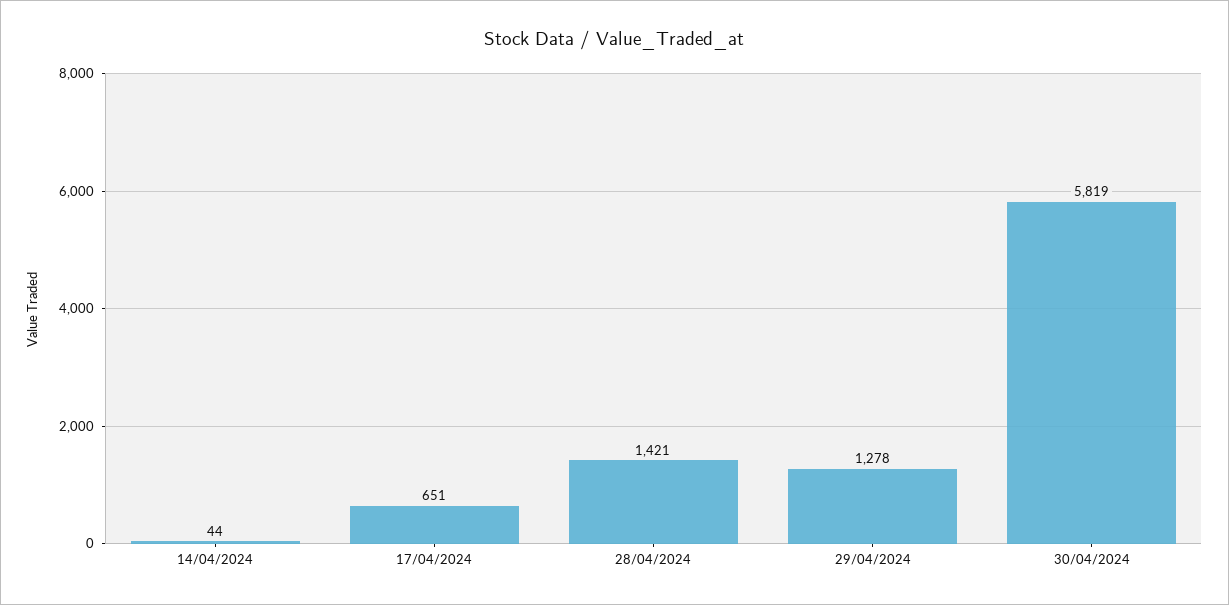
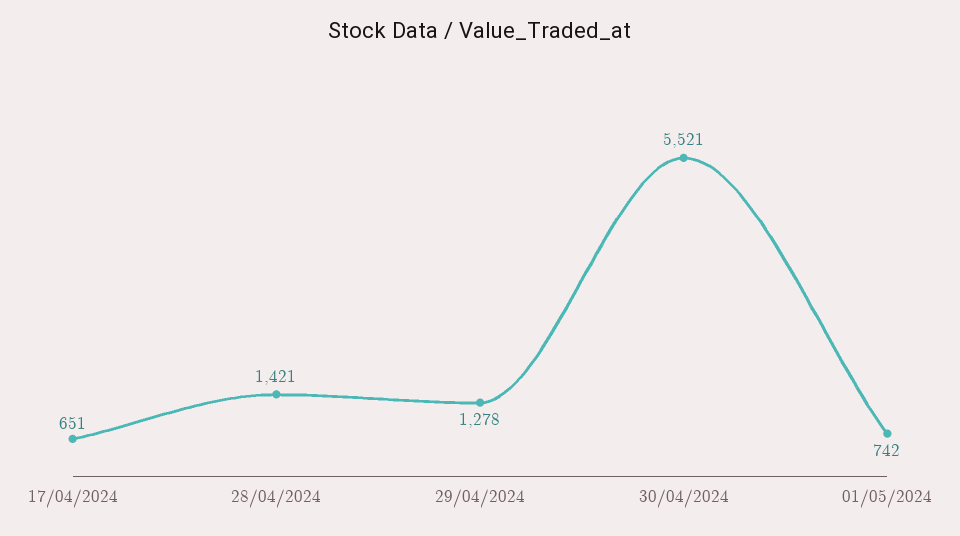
14/04/2024: 44 -> none
30/04/2024: 5819 -> 5521
01/05/2024: none -> 742

